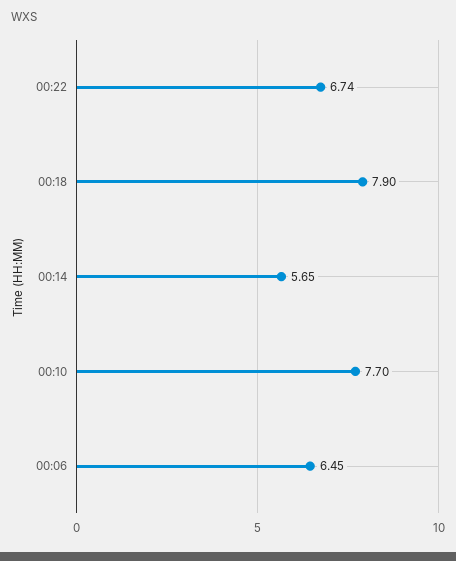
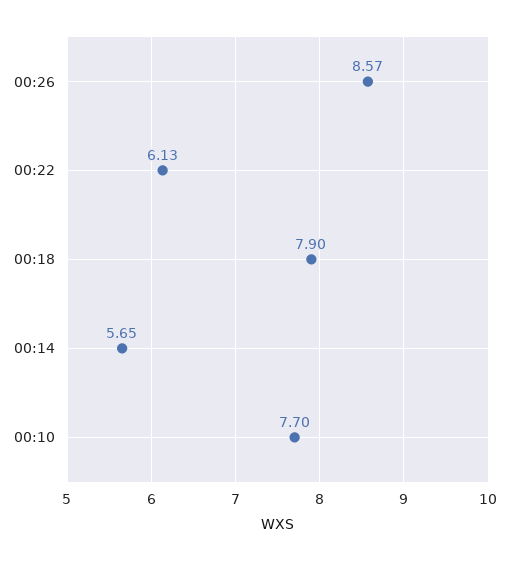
00:22: 6.74 -> 6.13
00:06: 6.45 -> none
00:26: none -> 8.57

